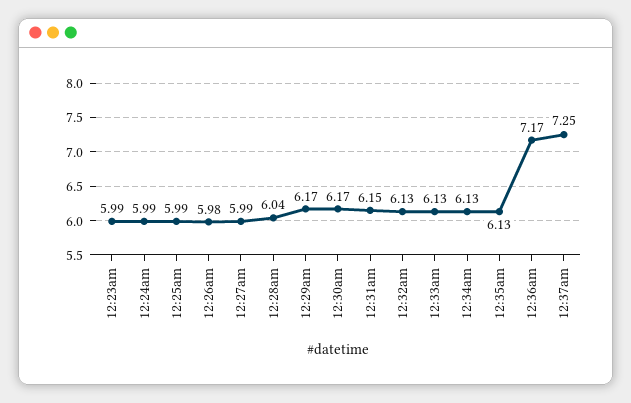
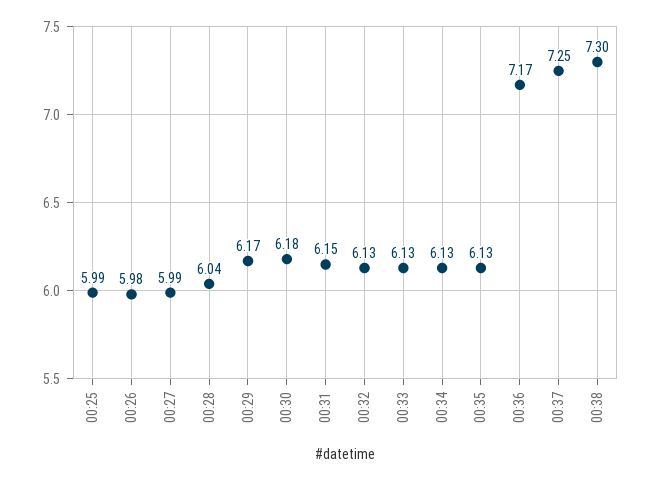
12:23am: 5.99 -> none
12:24am: 5.99 -> none
12:30am: 6.17 -> 6.18
00:38: none -> 7.3

